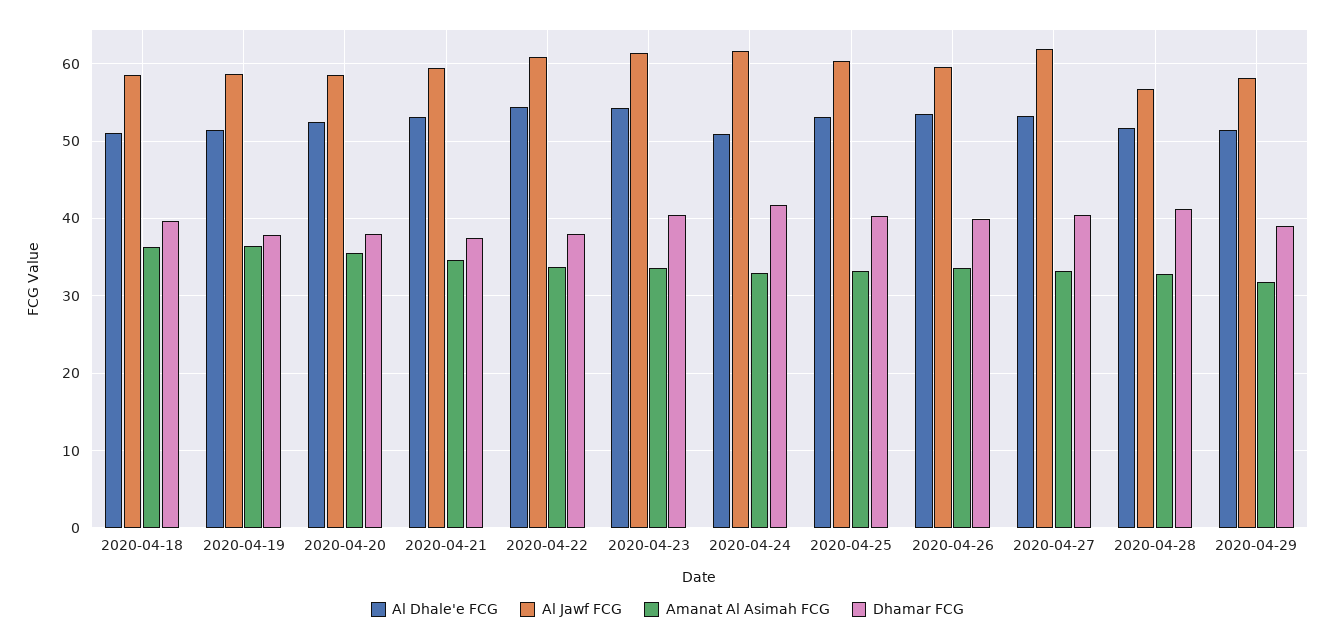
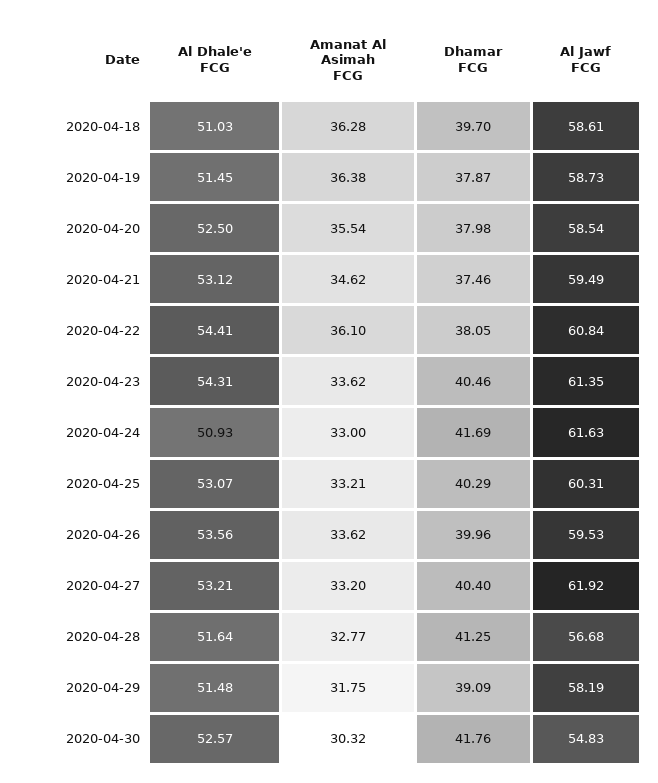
Amanat Al Asimah FCG, 2020-04-22: 34 -> 36.1
Al Dhale'e FCG, 2020-04-30: none -> 52.57
Amanat Al Asimah FCG, 2020-04-30: none -> 30.32
Dhamar FCG, 2020-04-30: none -> 41.76
Al Jawf FCG, 2020-04-30: none -> 54.83

